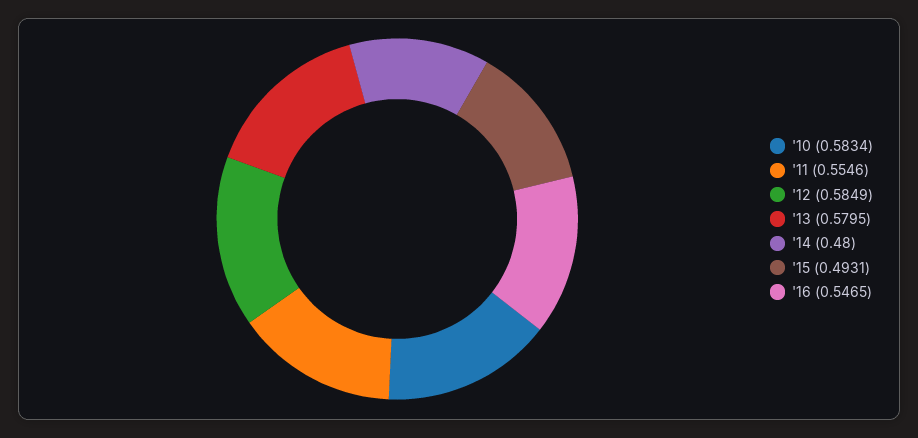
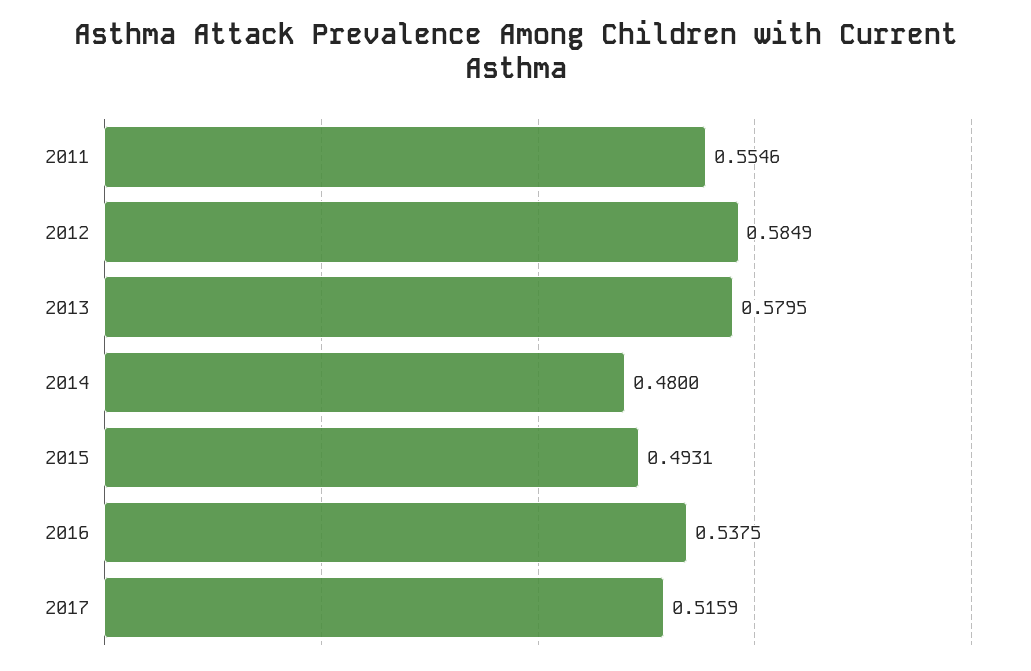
'10: 0.5834 -> none
'16: 0.5465 -> 0.5375
2017: none -> 0.5159

